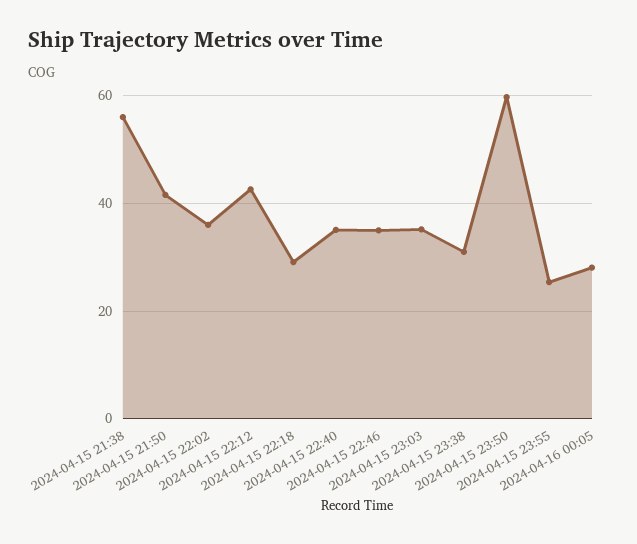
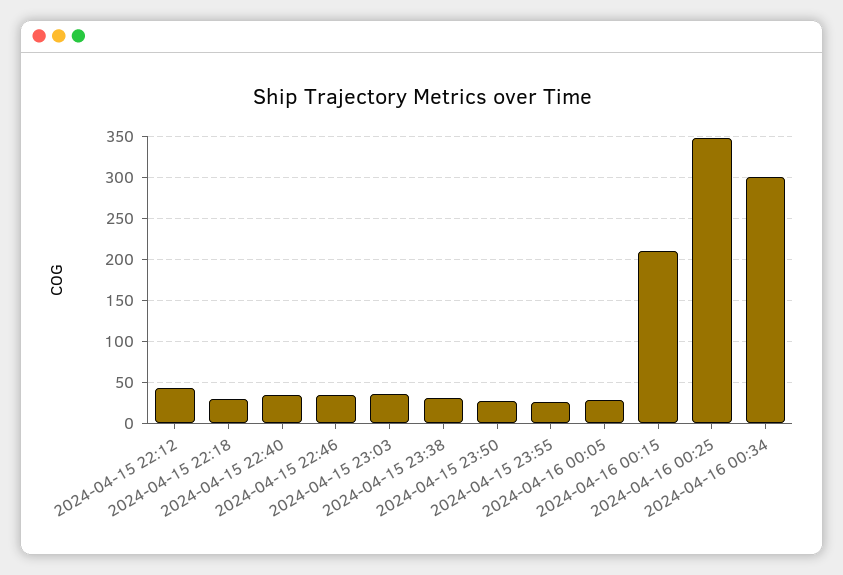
2024-04-15 21:38: 56 -> none
2024-04-15 21:50: 42 -> none
2024-04-15 22:02: 36 -> none
2024-04-15 23:50: 60 -> 30
2024-04-16 00:15: none -> 210
2024-04-16 00:25: none -> 350
2024-04-16 00:34: none -> 300

